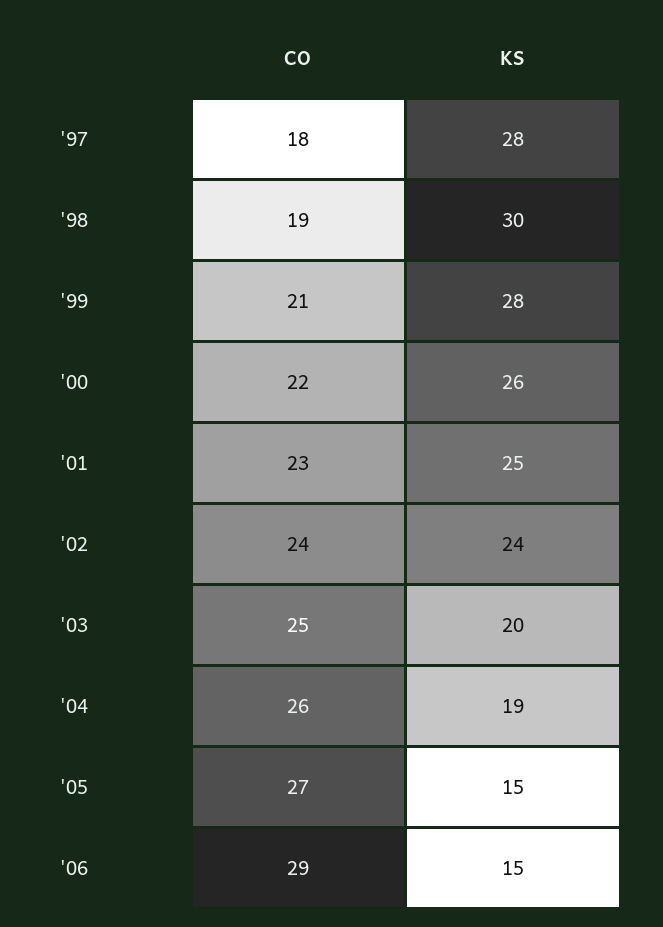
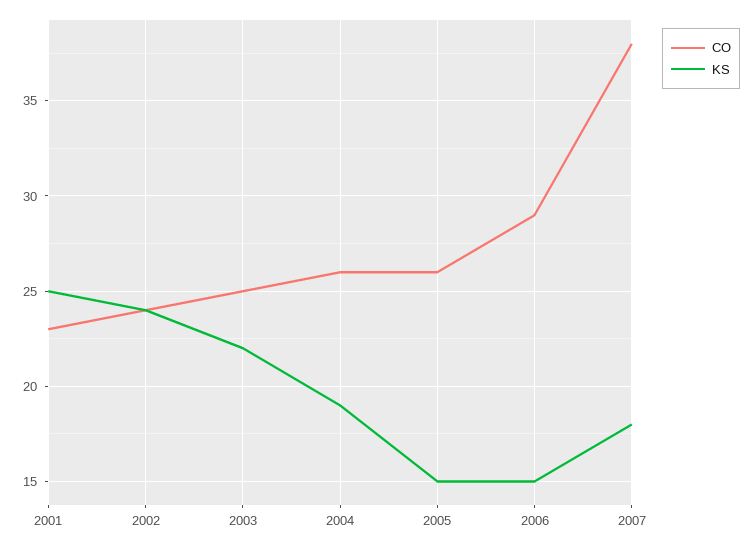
CO, '97: 18 -> none
KS, '97: 28 -> none
CO, '98: 19 -> none
KS, '98: 30 -> none
CO, '99: 21 -> none
KS, '99: 28 -> none
CO, '00: 22 -> none
KS, '00: 26 -> none
KS, '03: 20 -> 22
CO, '05: 27 -> 26
CO, 2007: none -> 38
KS, 2007: none -> 18

